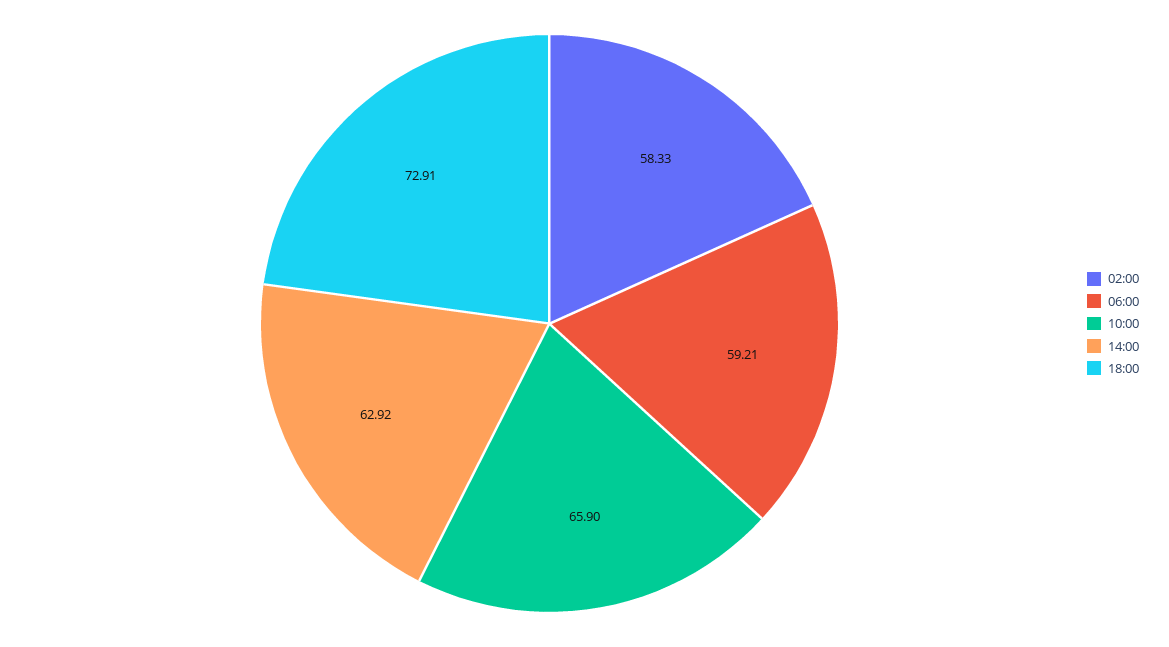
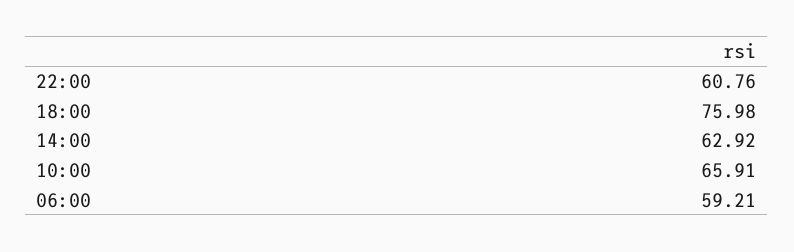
02:00: 58.33 -> none
10:00: 65.9 -> 65.91
18:00: 72.91 -> 75.98
22:00: none -> 60.76

